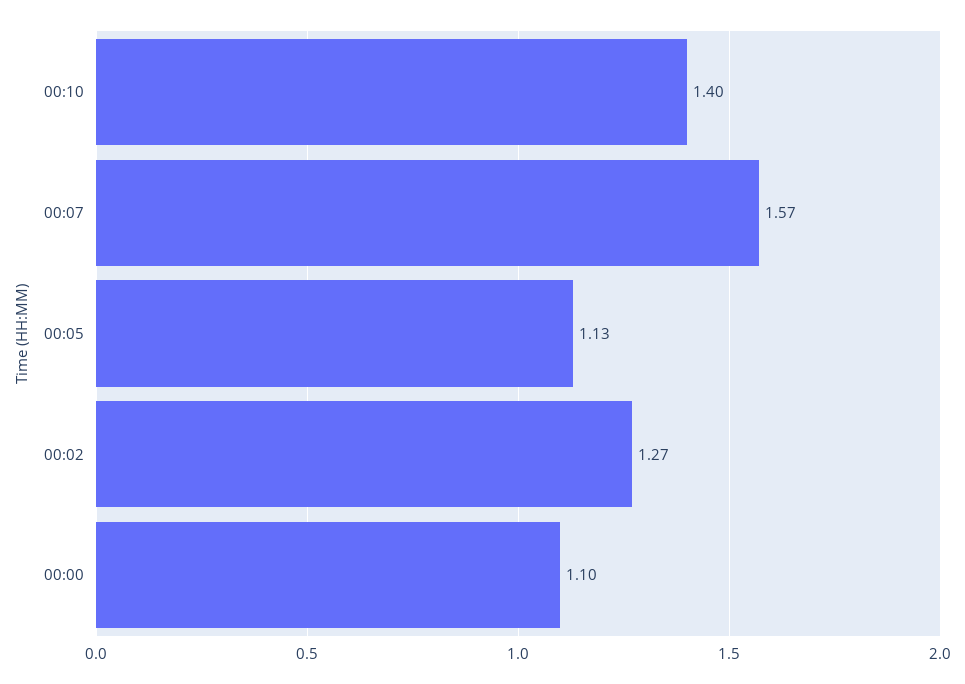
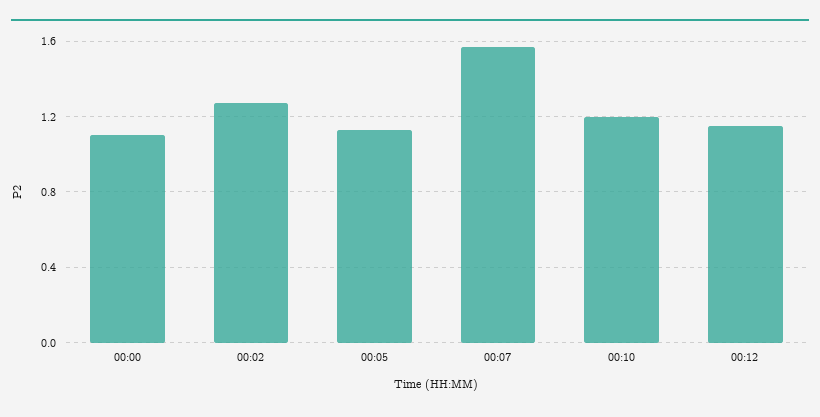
00:10: 1.4 -> 1.2
00:12: none -> 1.15

